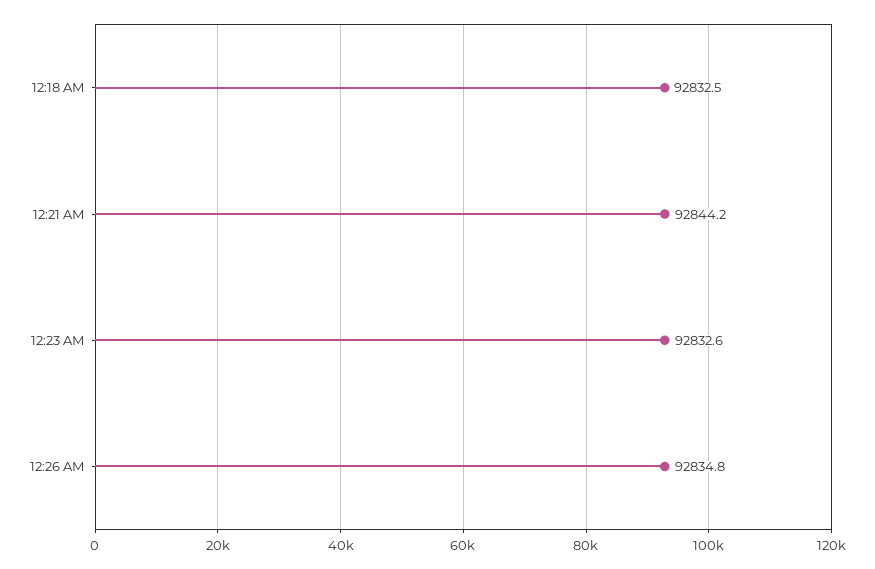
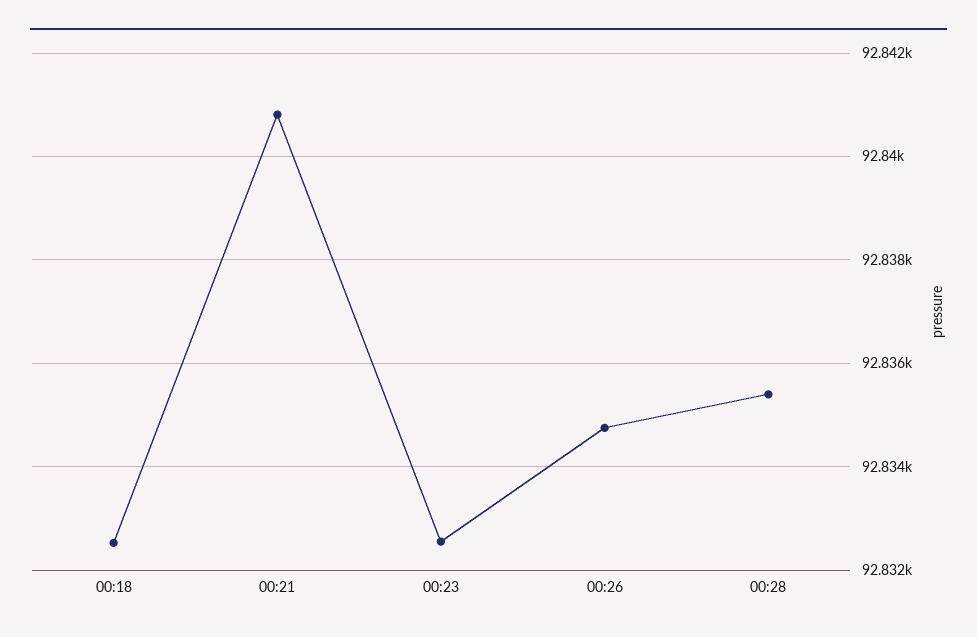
12:21 AM: 92844.2 -> 92840.8
00:28: none -> 92835.4

